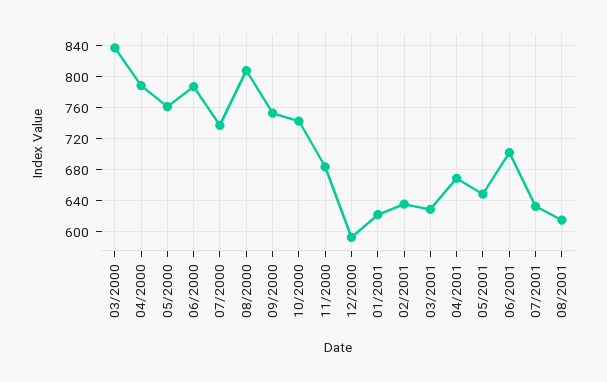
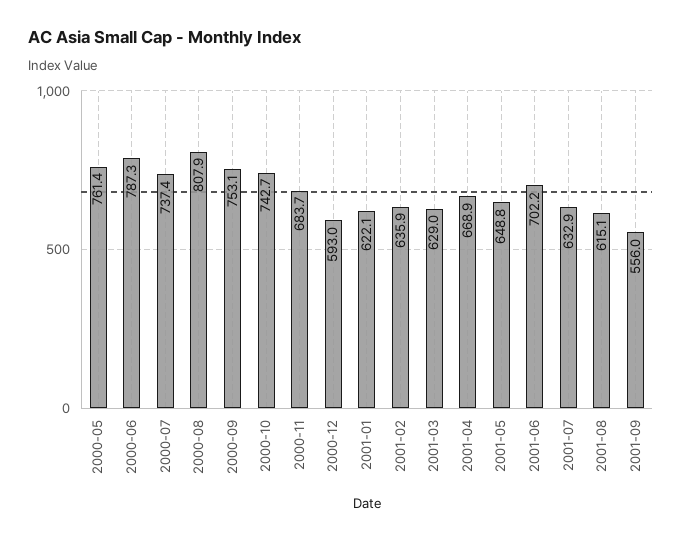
03/2000: 840 -> none
04/2000: 790 -> none
2001-09: none -> 556

